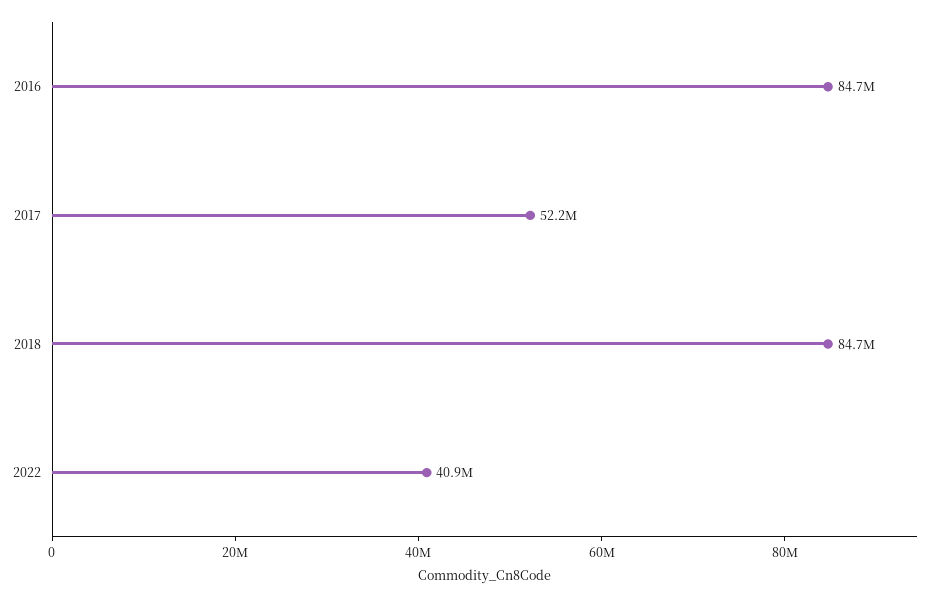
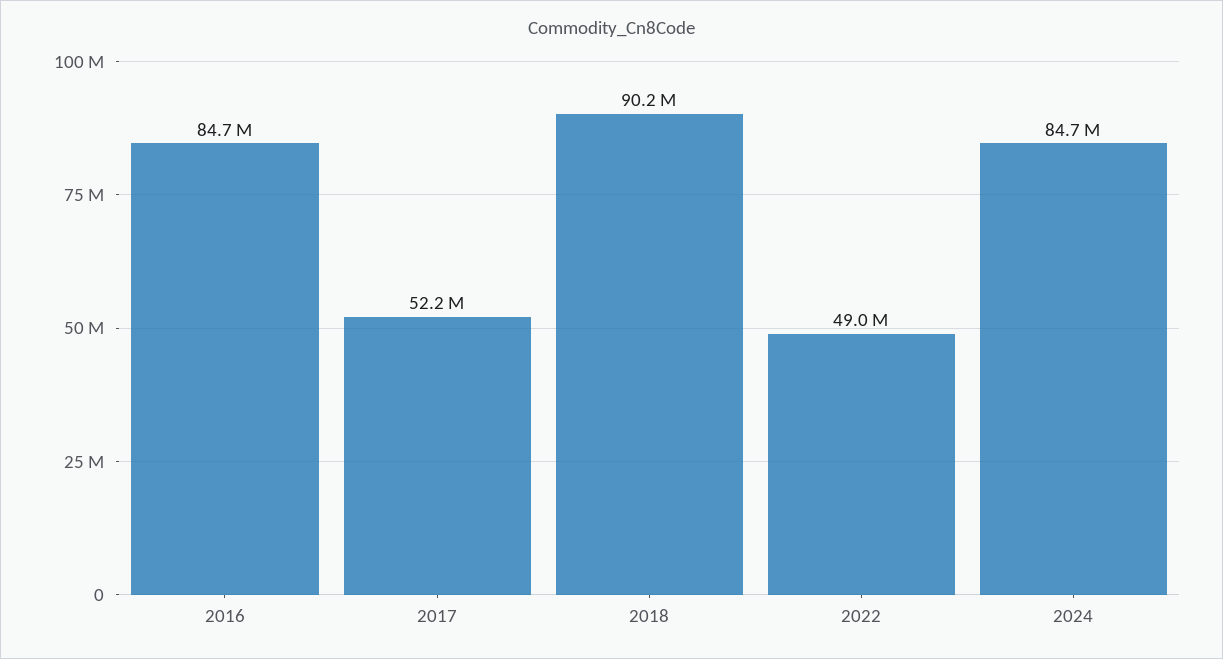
2018: 84700000 -> 90200000
2022: 40900000 -> 49000000
2024: none -> 84700000

